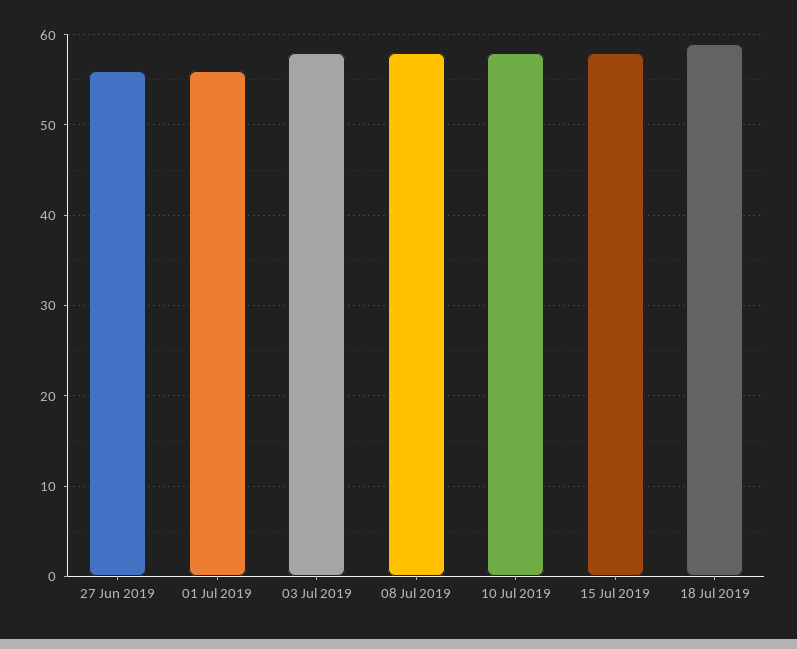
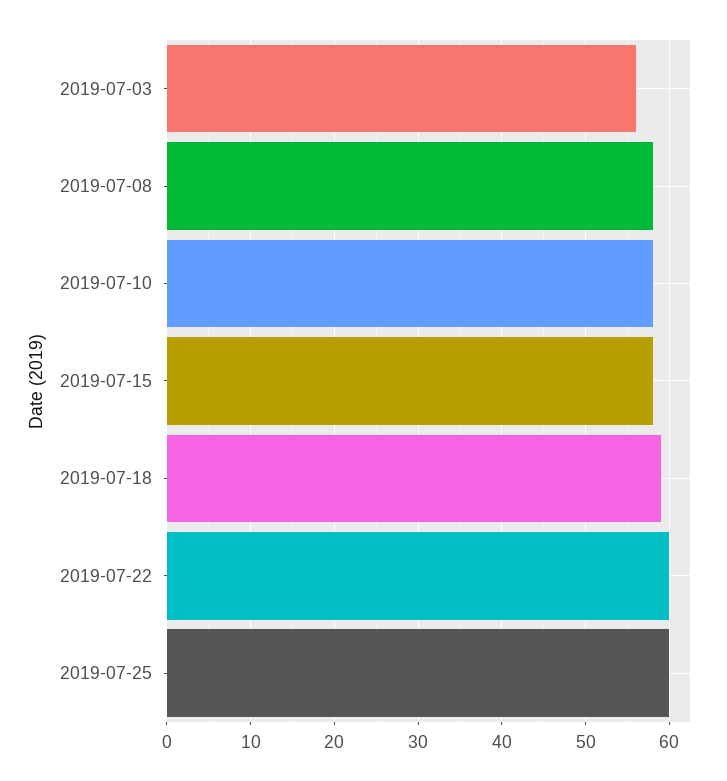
27 Jun 2019: 56 -> none
01 Jul 2019: 56 -> none
03 Jul 2019: 58 -> 56
2019-07-22: none -> 60
2019-07-25: none -> 60

